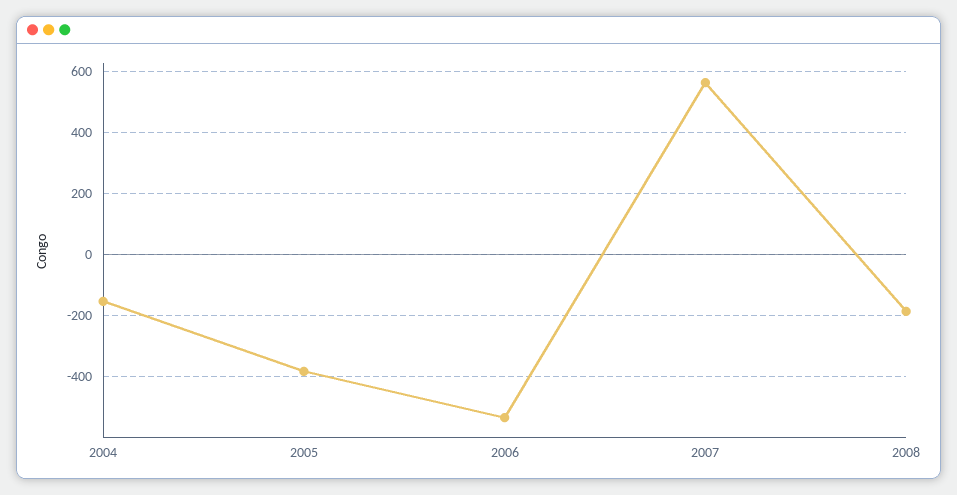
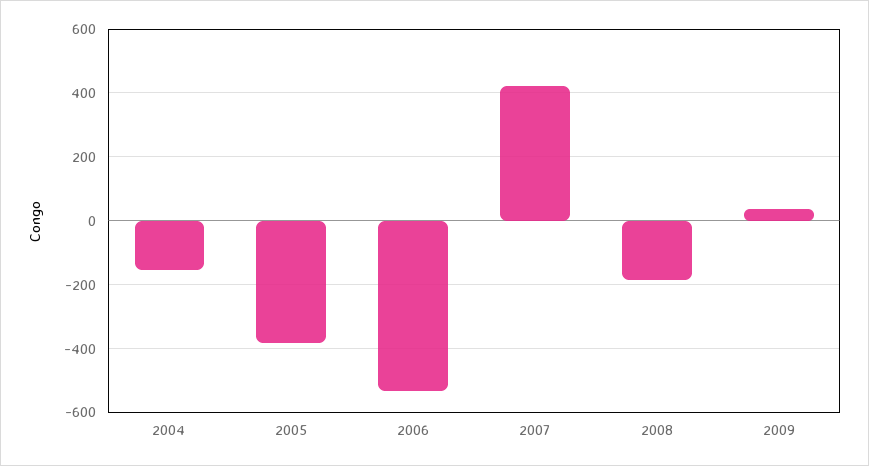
2007: 560 -> 420
2009: none -> 40

